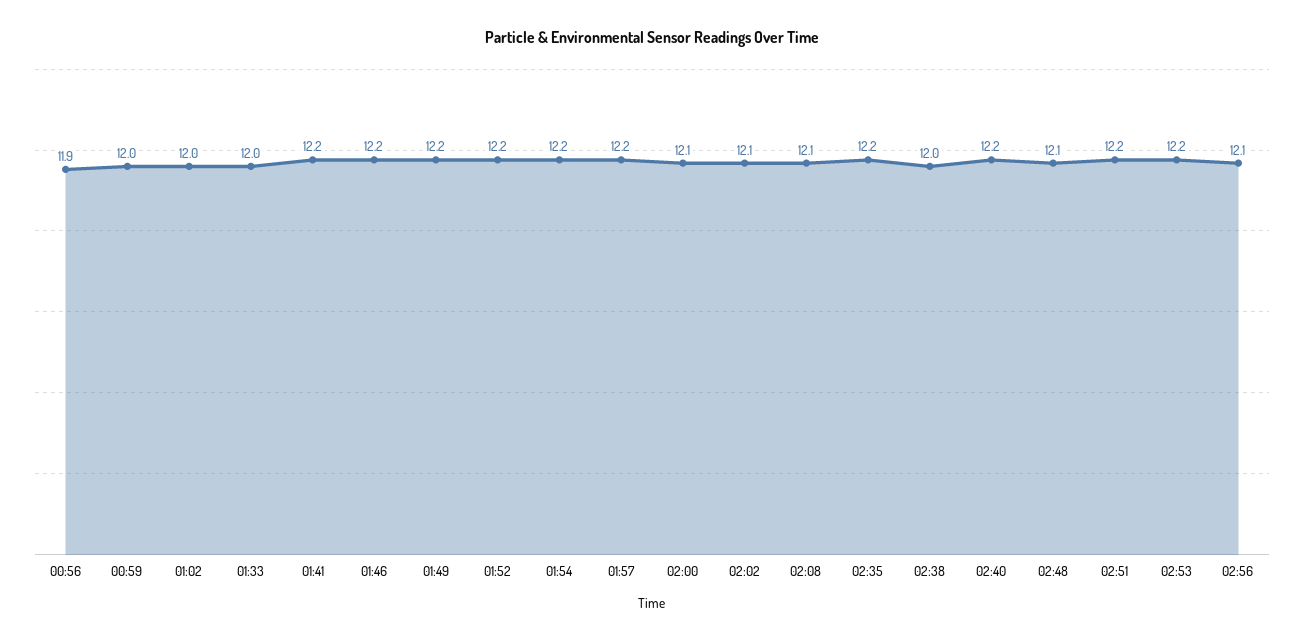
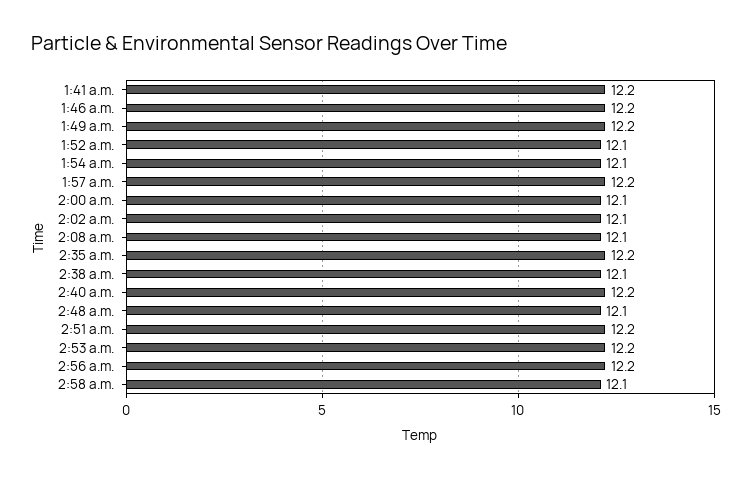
00:56: 11.9 -> none
00:59: 12 -> none
01:02: 12 -> none
01:33: 12 -> none
01:52: 12.2 -> 12.1
01:54: 12.2 -> 12.1
02:38: 12 -> 12.1
02:56: 12.1 -> 12.2
2:58 a.m.: none -> 12.1

